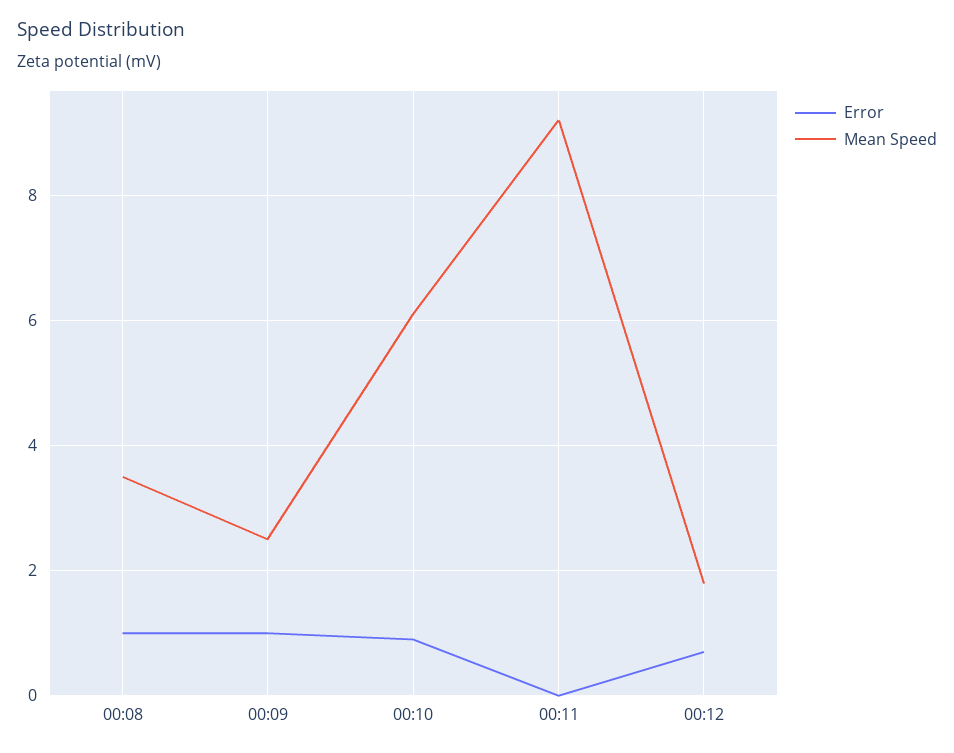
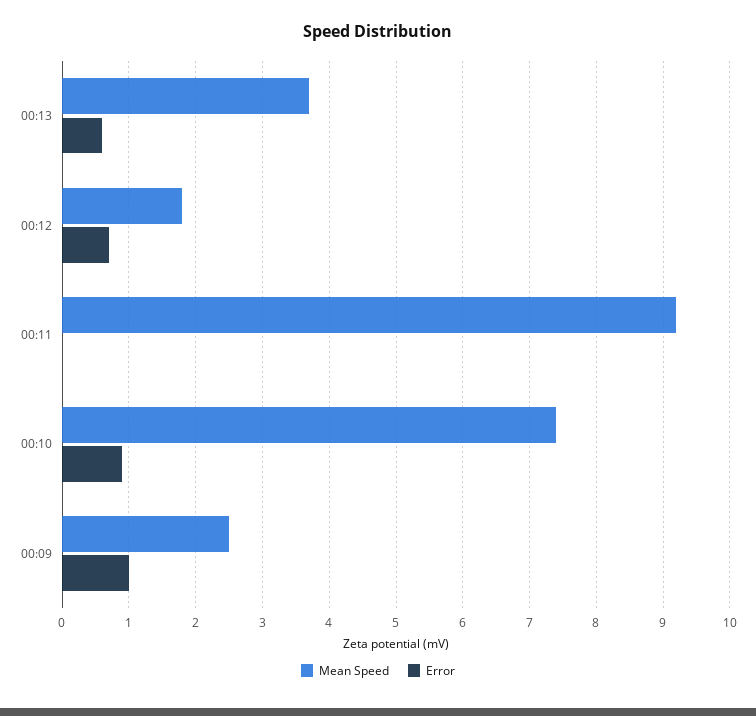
Error, 00:08: 1 -> none
Mean Speed, 00:08: 3.5 -> none
Mean Speed, 00:10: 6 -> 7.4
Mean Speed, 00:13: none -> 3.7
Error, 00:13: none -> 0.6

